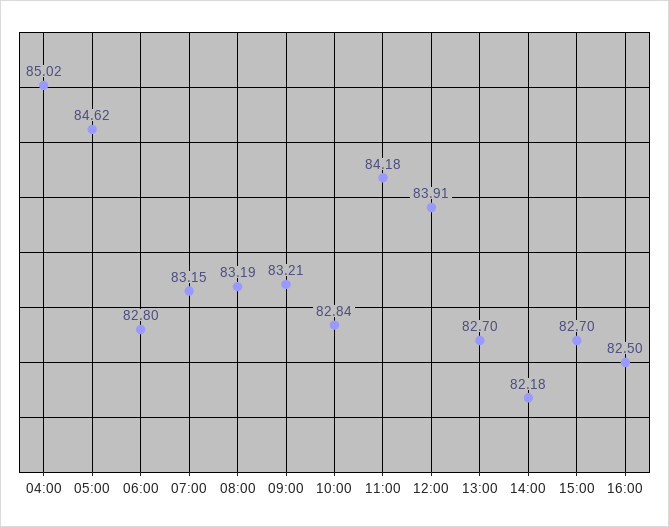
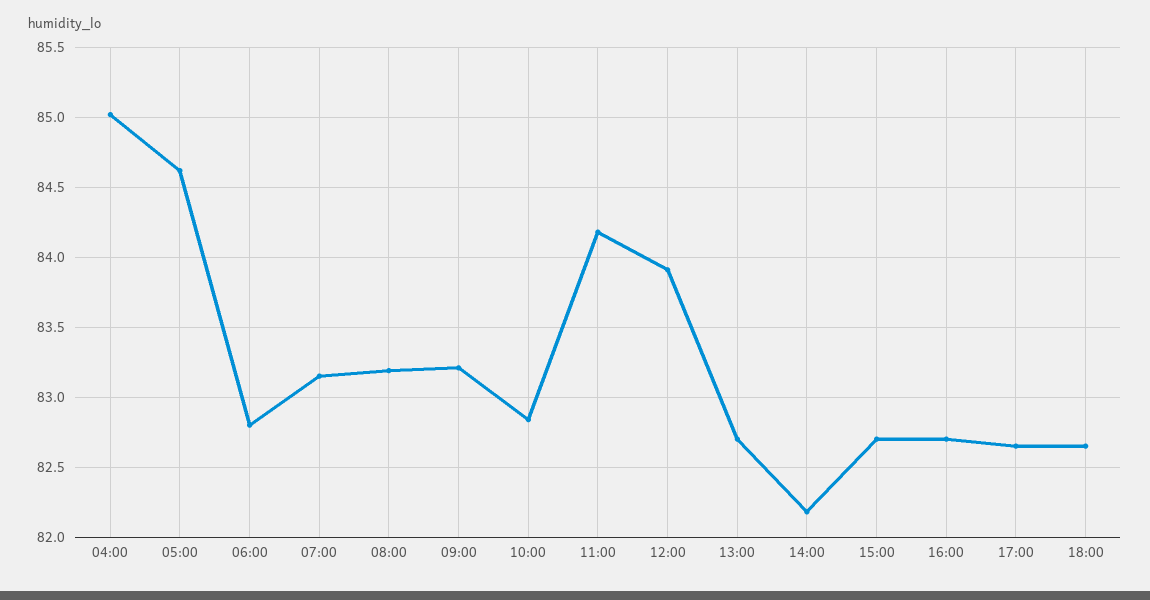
16:00: 82.5 -> 82.7
17:00: none -> 82.65
18:00: none -> 82.65

